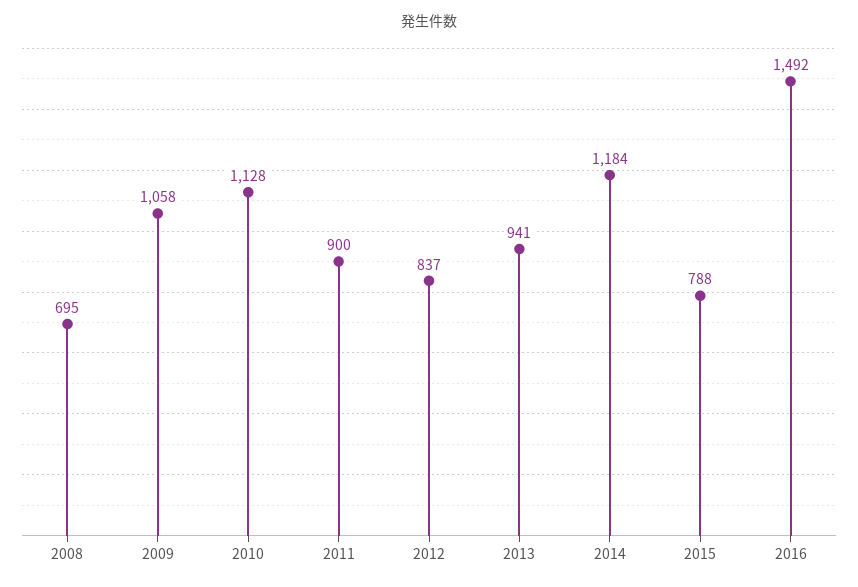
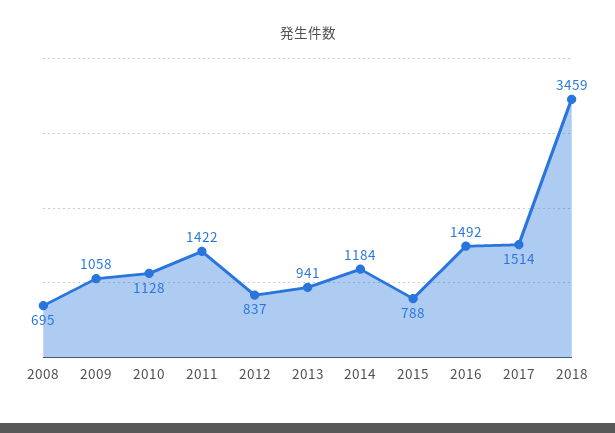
2011: 900 -> 1422
2017: none -> 1514
2018: none -> 3459

